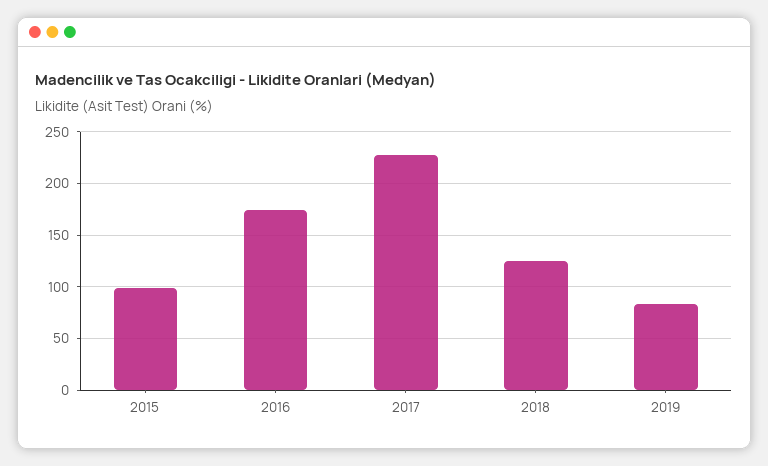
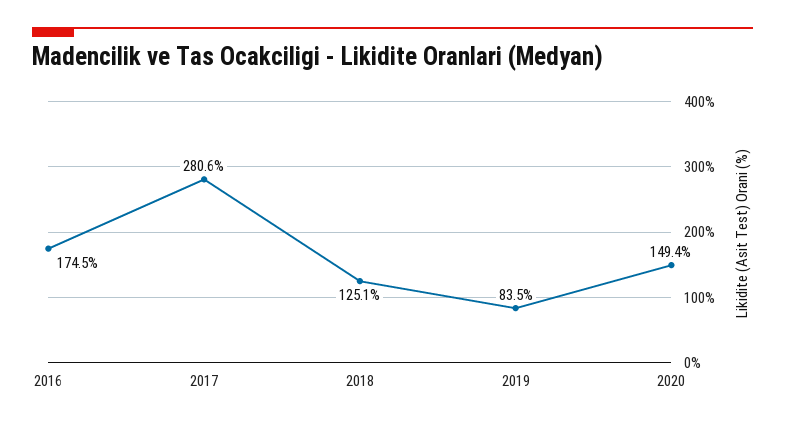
2015: 100 -> none
2017: 230 -> 280.6
2020: none -> 149.4

